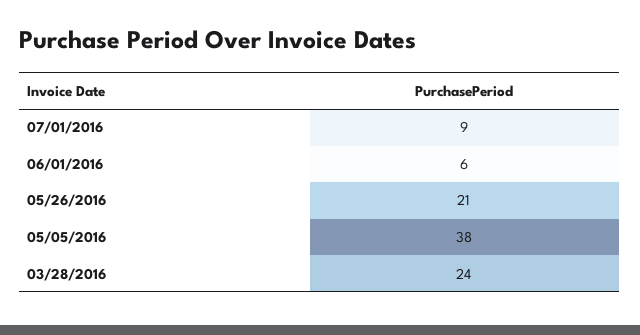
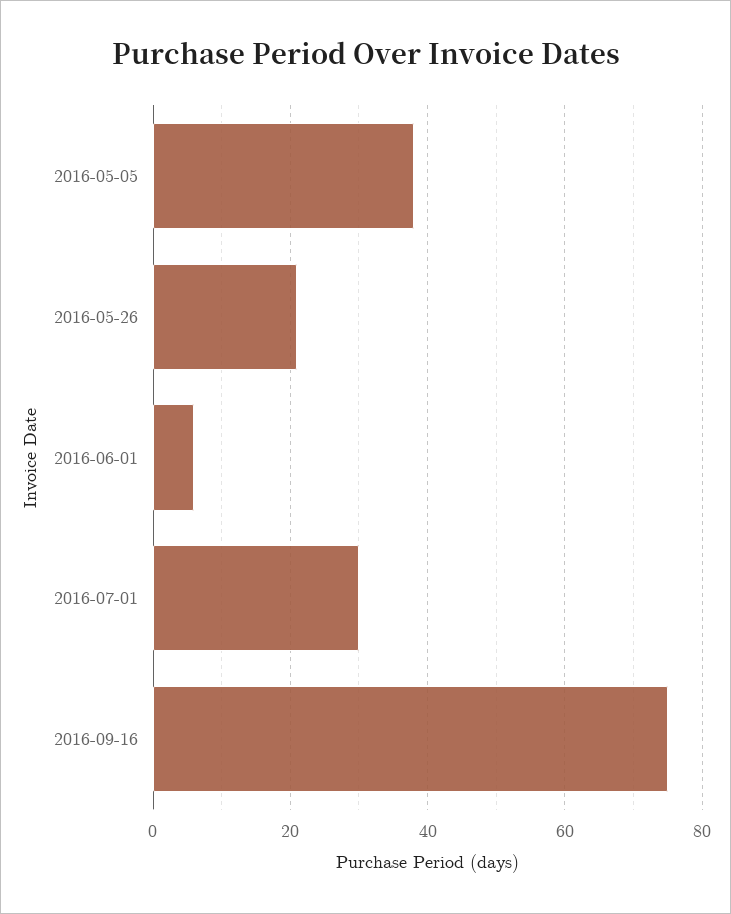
07/01/2016: 9 -> 30
03/28/2016: 24 -> none
2016-09-16: none -> 75

